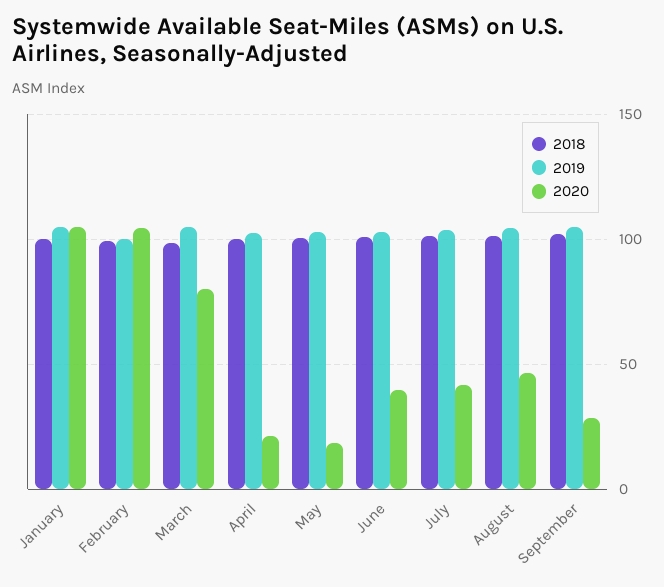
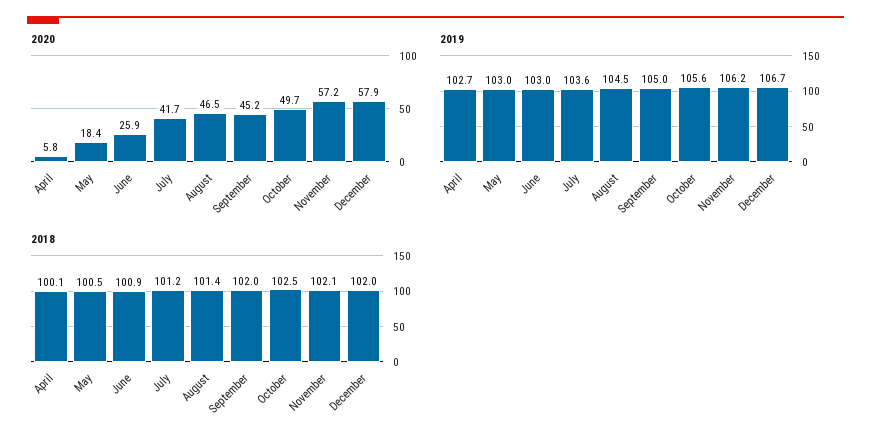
2018, January: 100 -> none
2019, January: 105 -> none
2020, January: 105 -> none
2018, February: 100 -> none
2019, February: 100 -> none
2020, February: 105 -> none
2018, March: 100 -> none
2019, March: 105 -> none
2020, March: 80 -> none
2020, April: 20 -> 5.8
2020, June: 40 -> 25.9
2020, September: 30 -> 45.2
2020, October: none -> 49.7
2020, November: none -> 57.2
2020, December: none -> 57.9
2019, October: none -> 105.6
2019, November: none -> 106.2
2019, December: none -> 106.7
2018, October: none -> 102.5
2018, November: none -> 102.1
2018, December: none -> 102

